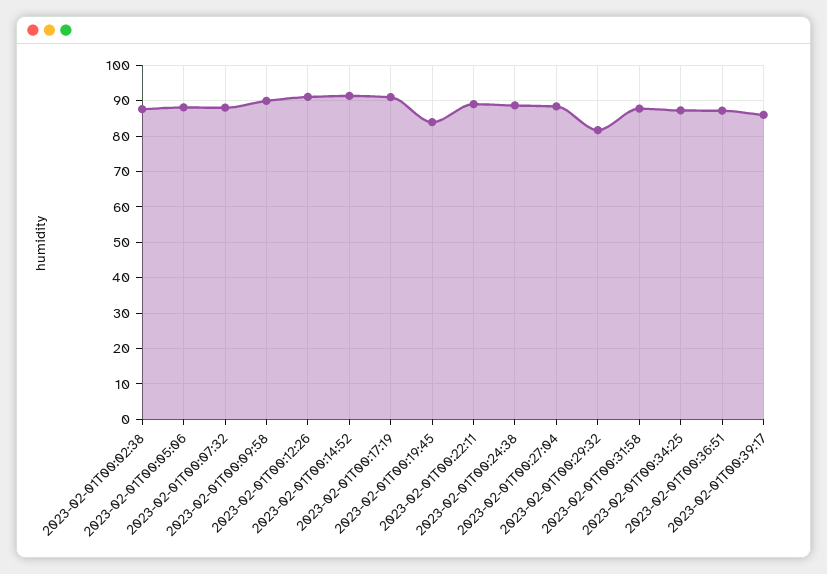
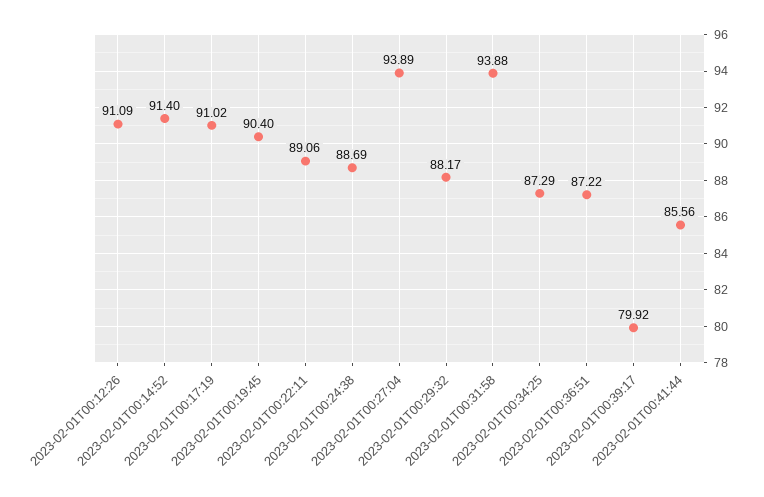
2023-02-01T00:02:38: 88 -> none
2023-02-01T00:05:06: 88 -> none
2023-02-01T00:07:32: 88 -> none
2023-02-01T00:09:58: 90 -> none
2023-02-01T00:19:45: 84 -> 90.4
2023-02-01T00:27:04: 88 -> 93.89
2023-02-01T00:29:32: 82 -> 88.17
2023-02-01T00:31:58: 88 -> 93.88
2023-02-01T00:39:17: 86 -> 79.92
2023-02-01T00:41:44: none -> 85.56

